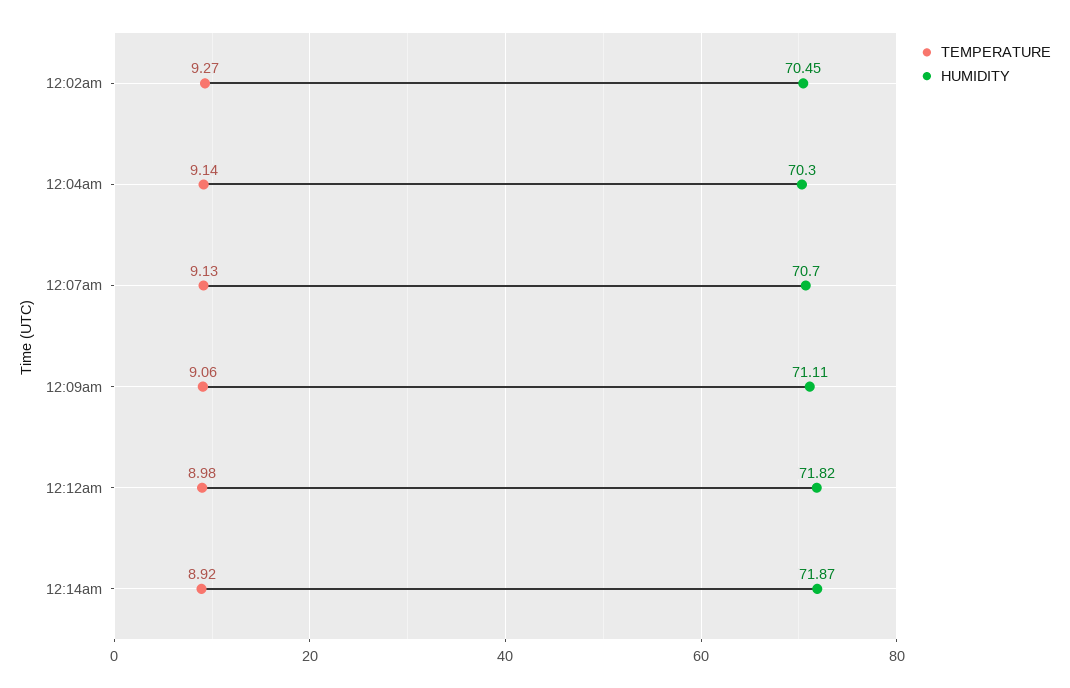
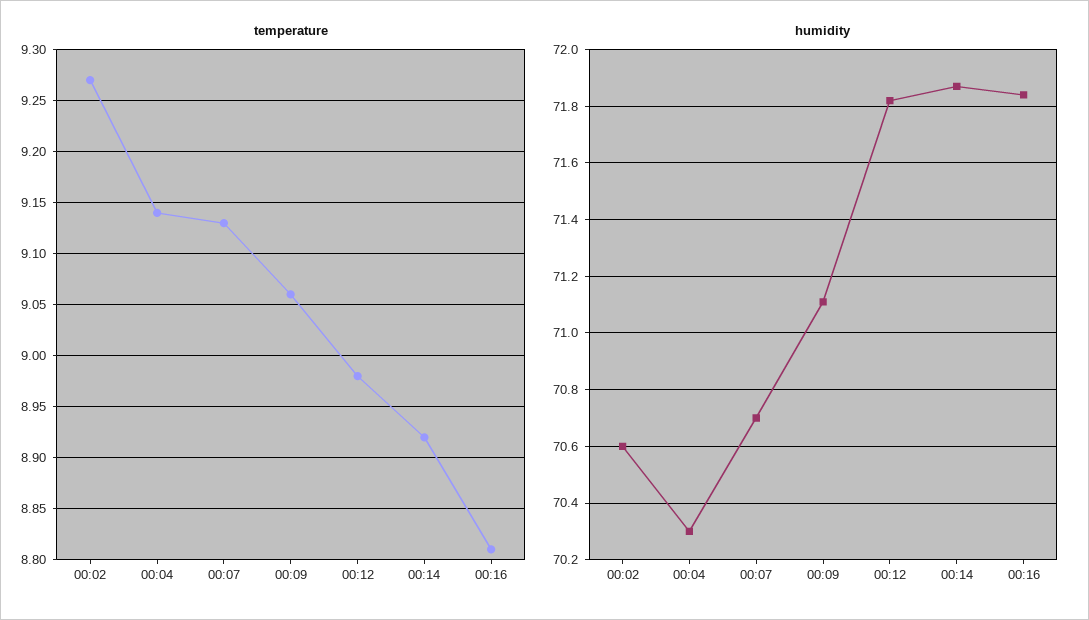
HUMIDITY, 12:02am: 70.45 -> 70.6
TEMPERATURE, 00:16: none -> 8.81
HUMIDITY, 00:16: none -> 71.85

